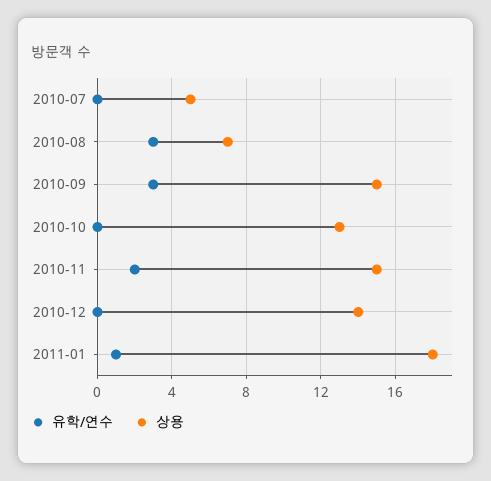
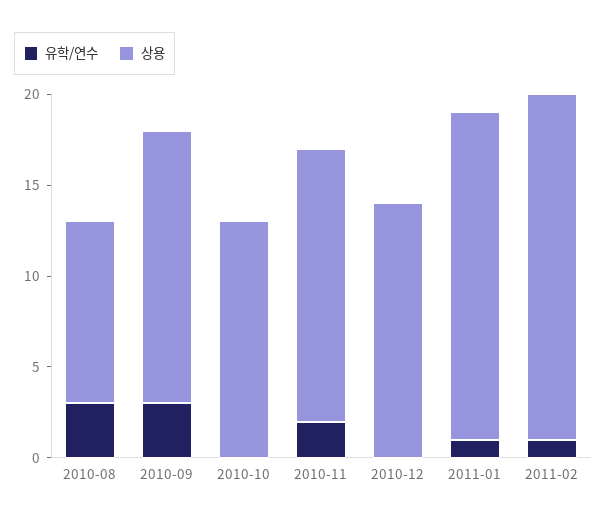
유학/연수, 2010-07: 0 -> none
상용, 2010-07: 5 -> none
상용, 2010-08: 7 -> 10
유학/연수, 2011-02: none -> 1
상용, 2011-02: none -> 19

